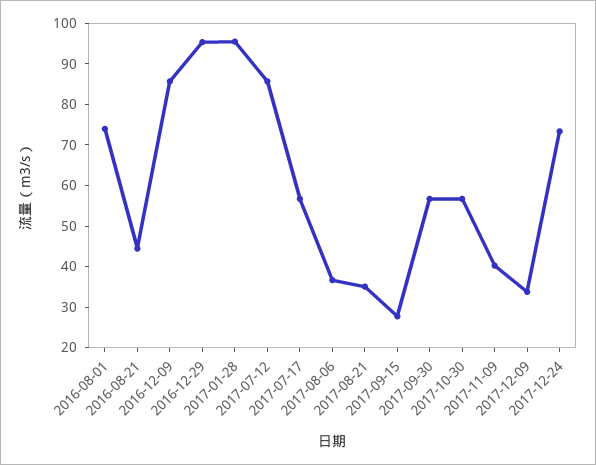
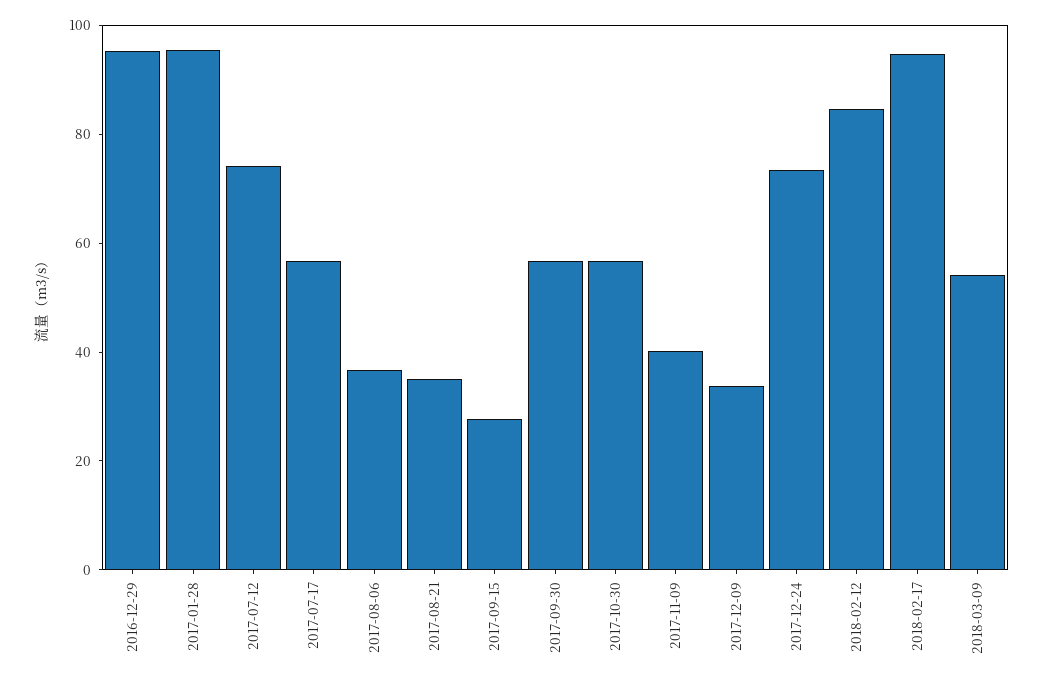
2016-08-01: 74 -> none
2016-08-21: 44 -> none
2016-12-09: 86 -> none
2017-07-12: 86 -> 75
2018-02-12: none -> 85
2018-02-17: none -> 95
2018-03-09: none -> 55

